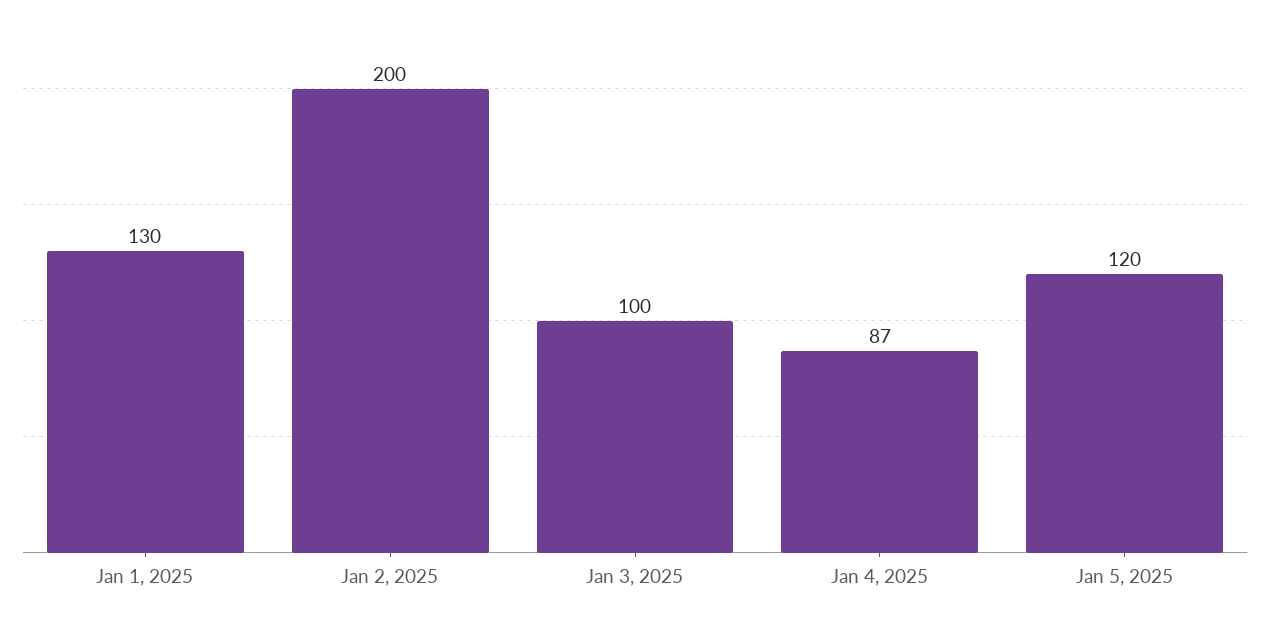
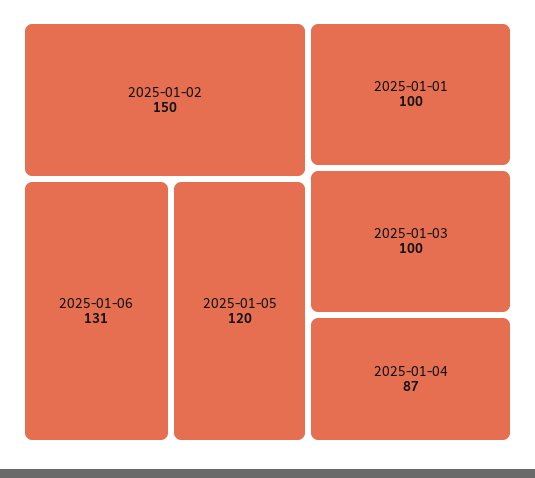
Jan 1, 2025: 130 -> 100
Jan 2, 2025: 200 -> 150
2025-01-06: none -> 131

